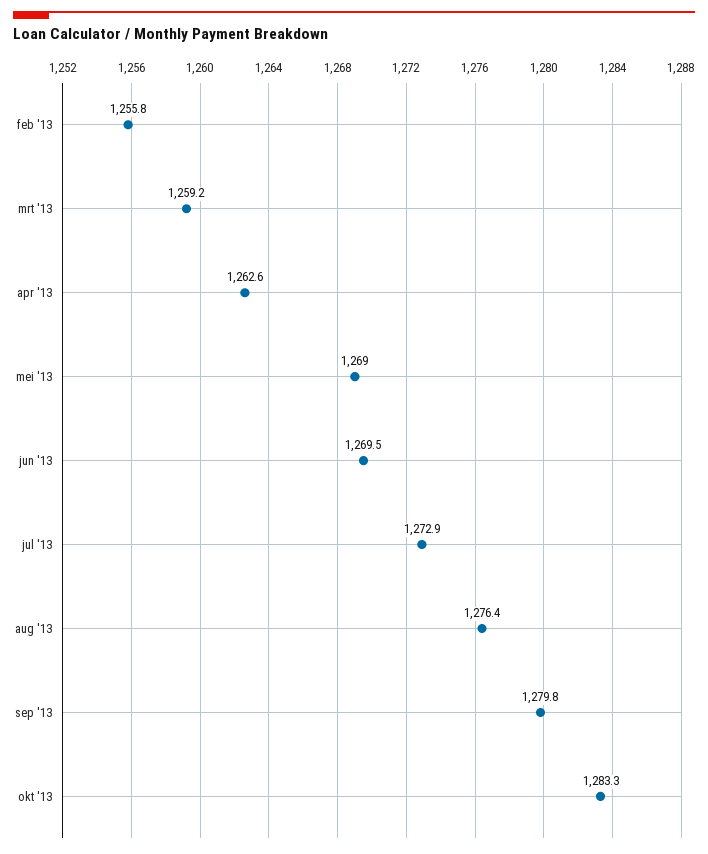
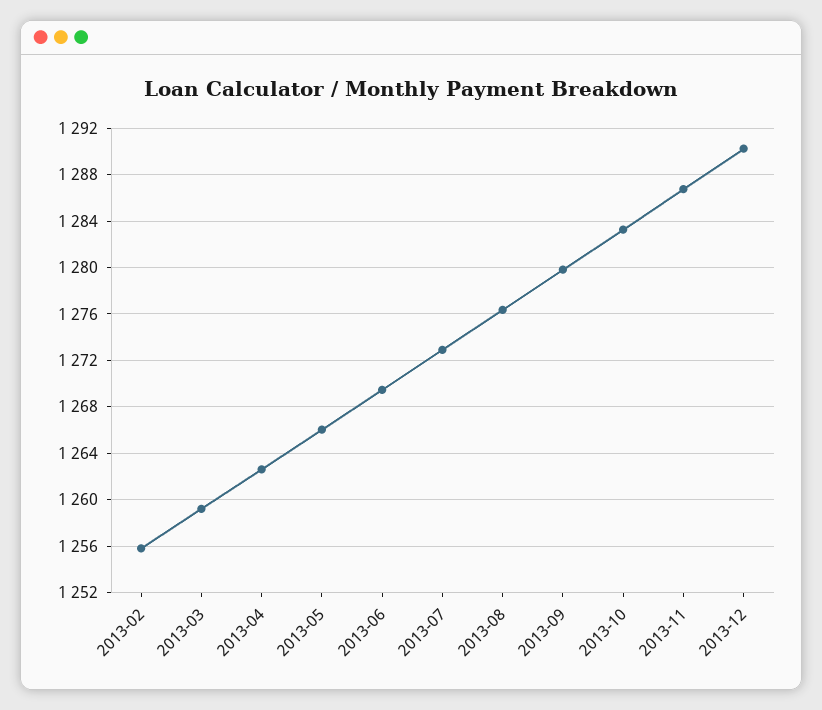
mei '13: 1269 -> 1266
2013-11: none -> 1287
2013-12: none -> 1290

